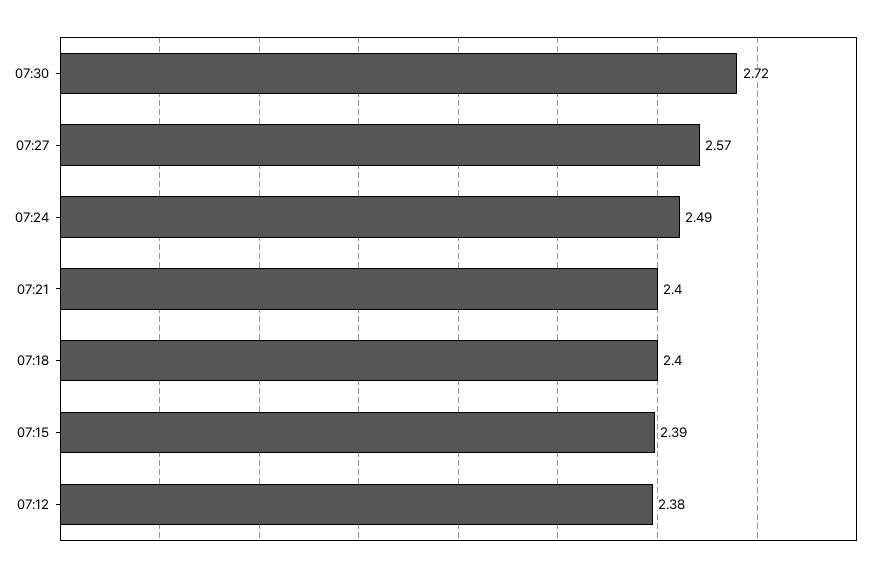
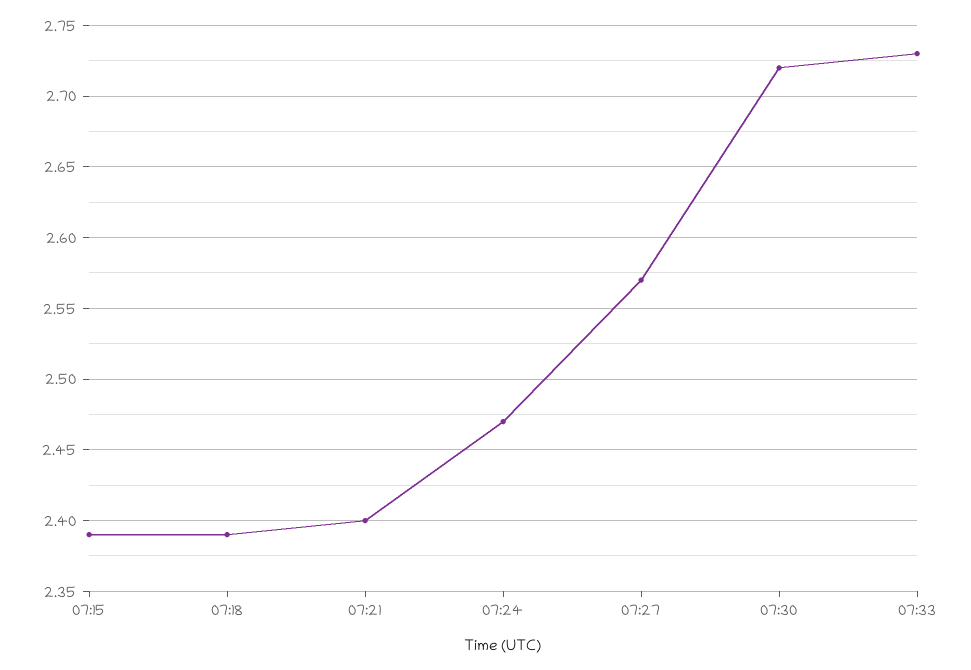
07:24: 2.49 -> 2.47
07:18: 2.4 -> 2.39
07:12: 2.38 -> none
07:33: none -> 2.73

